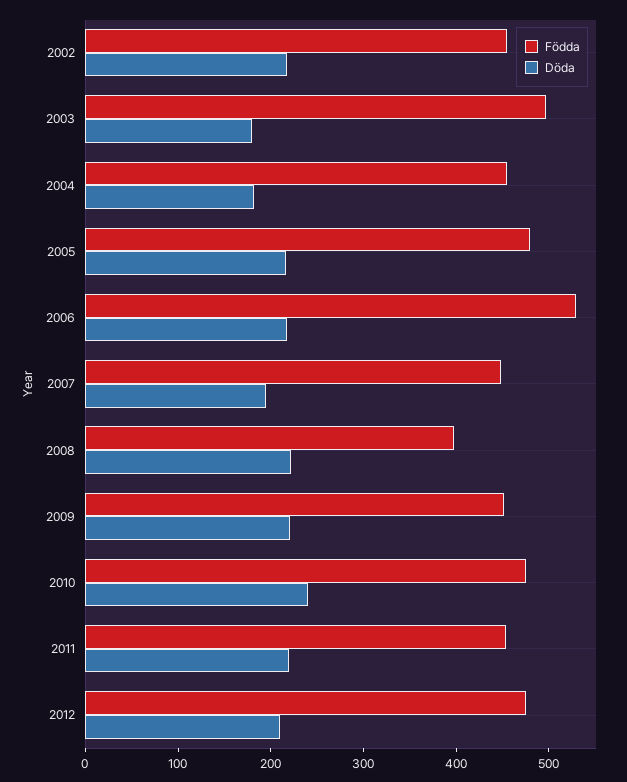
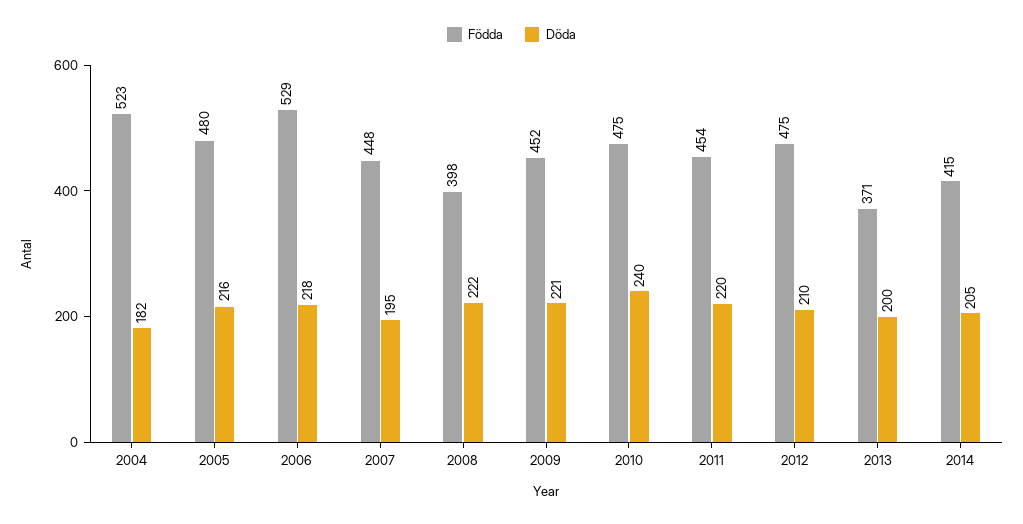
Födda, 2002: 460 -> none
Döda, 2002: 220 -> none
Födda, 2003: 500 -> none
Döda, 2003: 180 -> none
Födda, 2004: 460 -> 523
Födda, 2013: none -> 371
Döda, 2013: none -> 200
Födda, 2014: none -> 415
Döda, 2014: none -> 205

